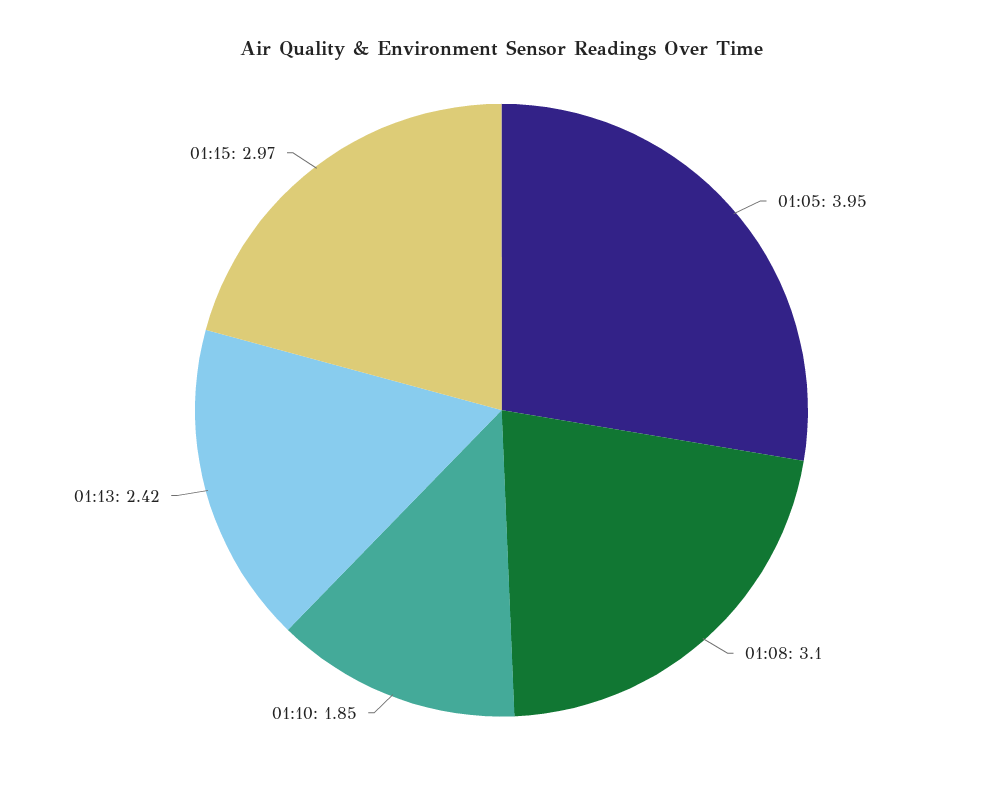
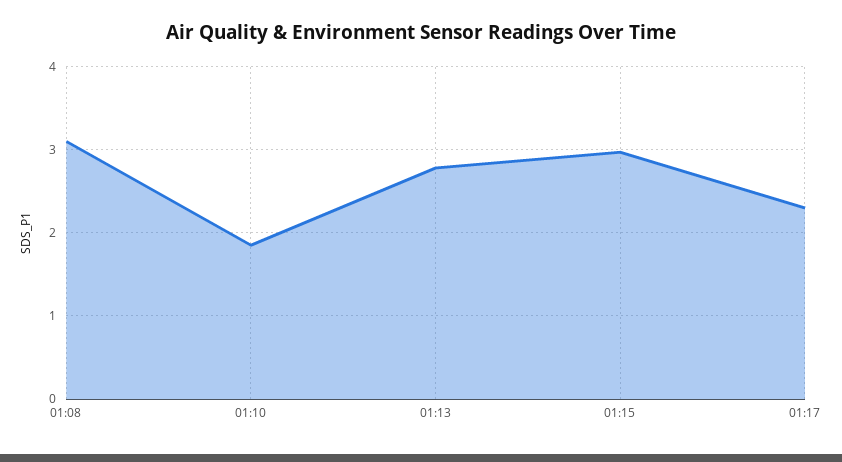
01:05: 3.95 -> none
01:13: 2.42 -> 2.8
01:17: none -> 2.3

